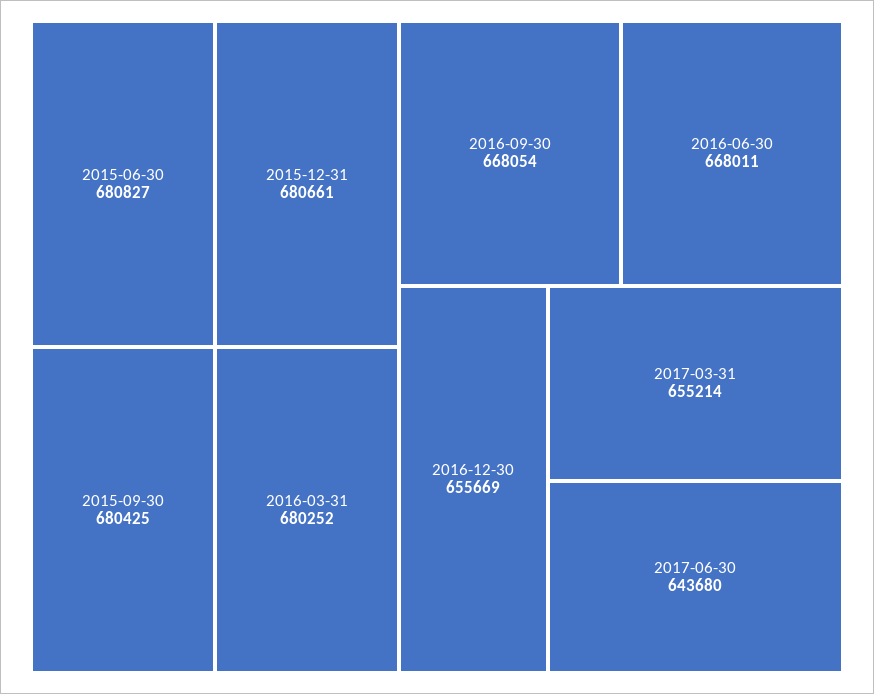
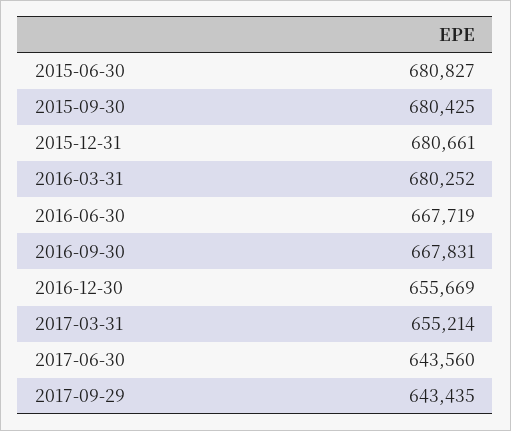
2016-09-30: 668054 -> 667831
2016-06-30: 668011 -> 667719
2017-06-30: 643680 -> 643560
2017-09-29: none -> 643435

